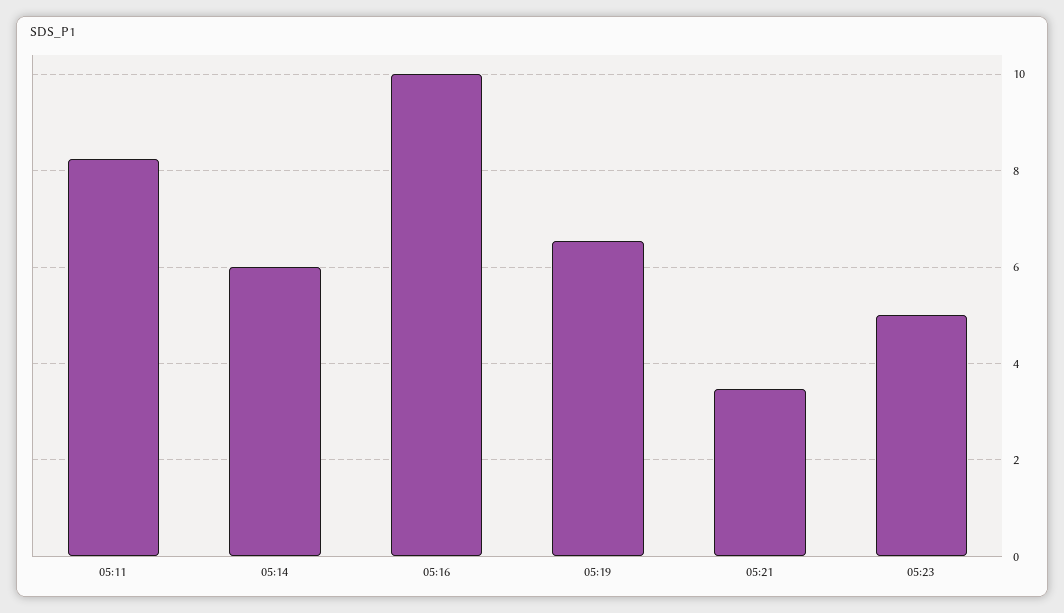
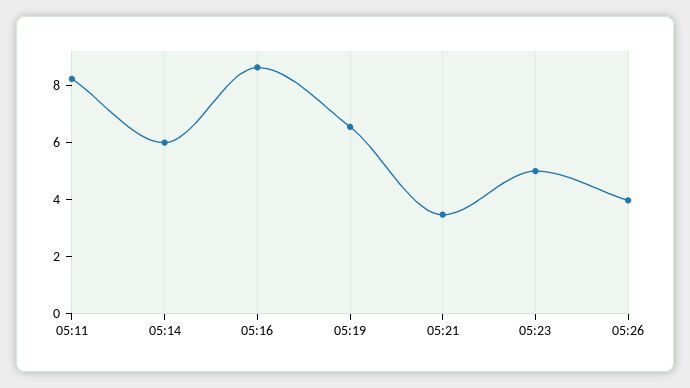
05:16: 10 -> 8.5
05:26: none -> 4

